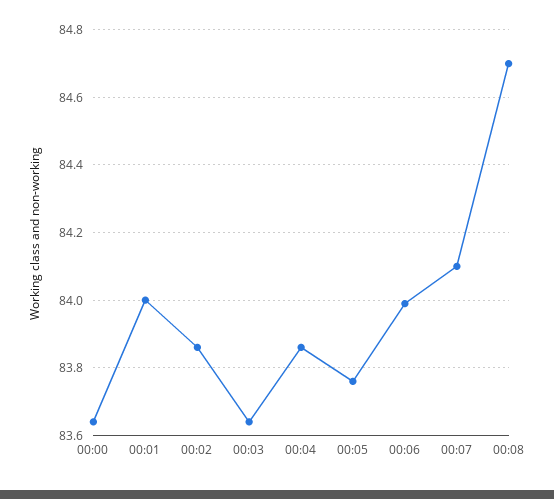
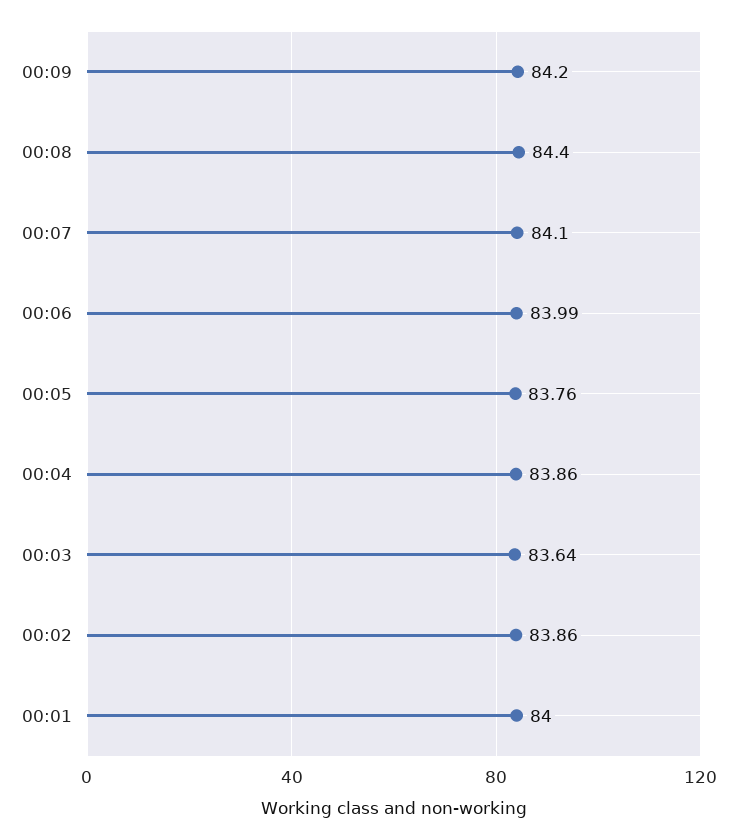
00:00: 83.65 -> none
00:08: 84.7 -> 84.4
00:09: none -> 84.2

